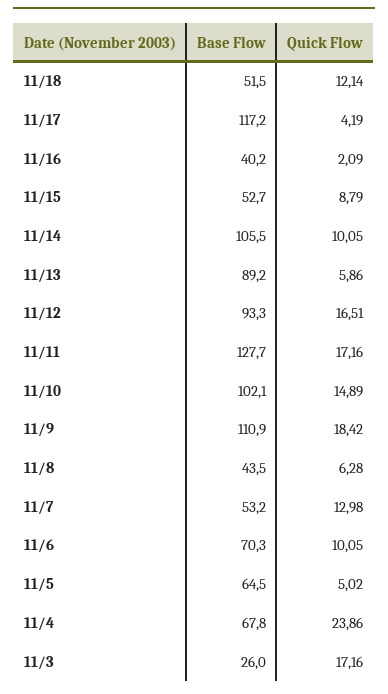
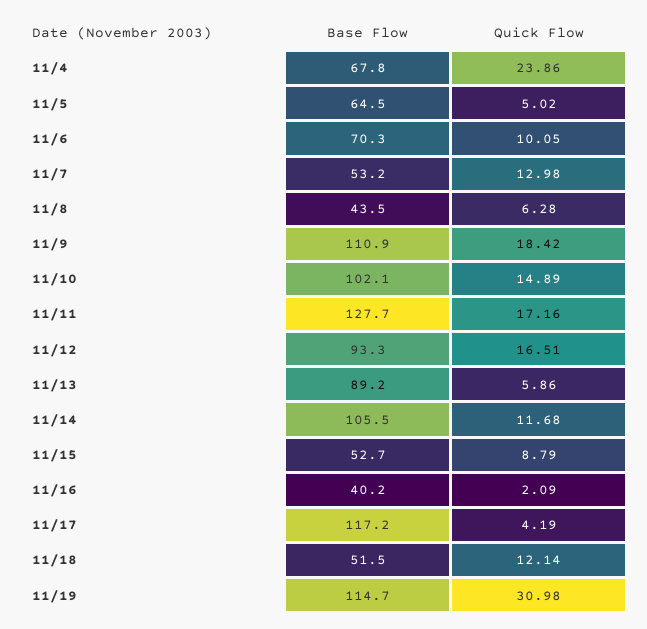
Quick Flow, 11/14: 10.05 -> 11.68
Base Flow, 11/3: 26 -> none
Quick Flow, 11/3: 17.16 -> none
Base Flow, 11/19: none -> 114.7
Quick Flow, 11/19: none -> 30.98

